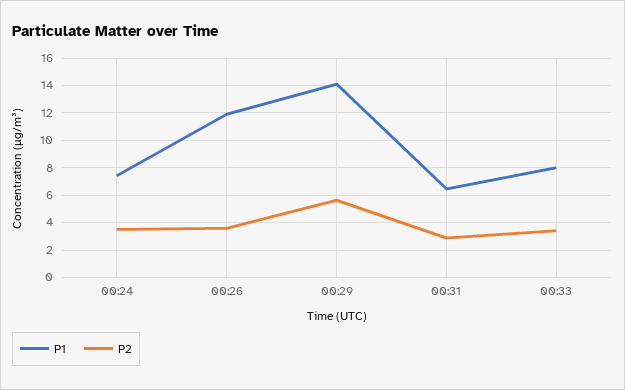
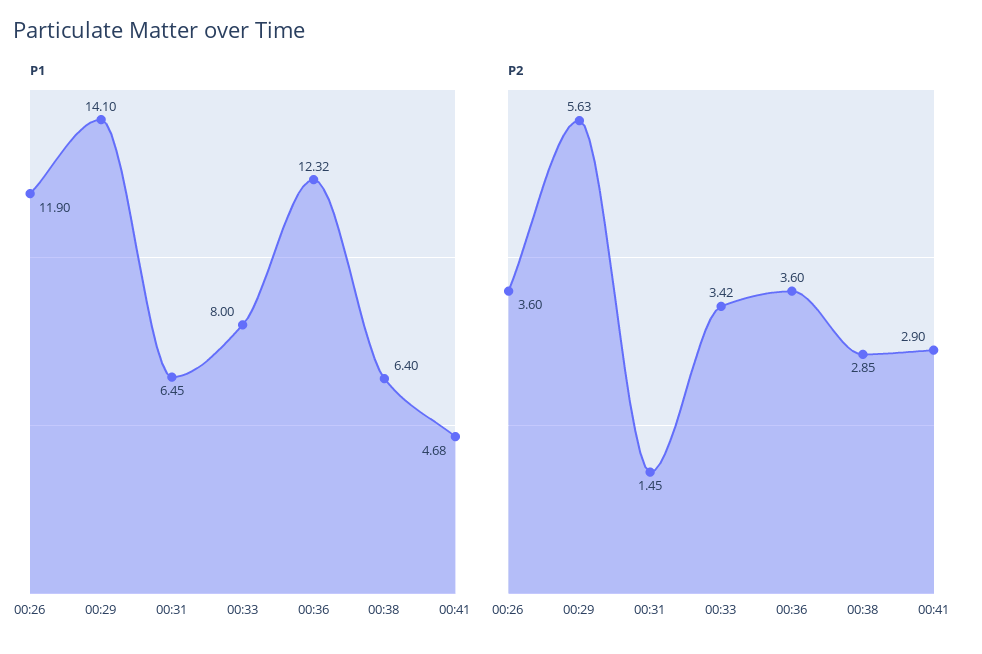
P1, 00:24: 7.5 -> none
P2, 00:24: 3.5 -> none
P2, 00:31: 3 -> 1.45
P1, 00:36: none -> 12.32
P1, 00:38: none -> 6.4
P1, 00:41: none -> 4.68
P2, 00:36: none -> 3.6
P2, 00:38: none -> 2.85
P2, 00:41: none -> 2.9

